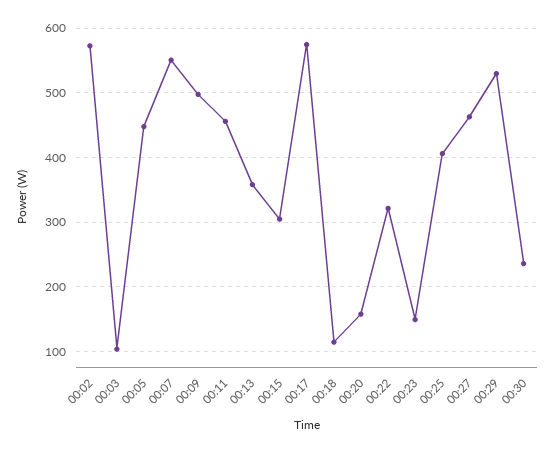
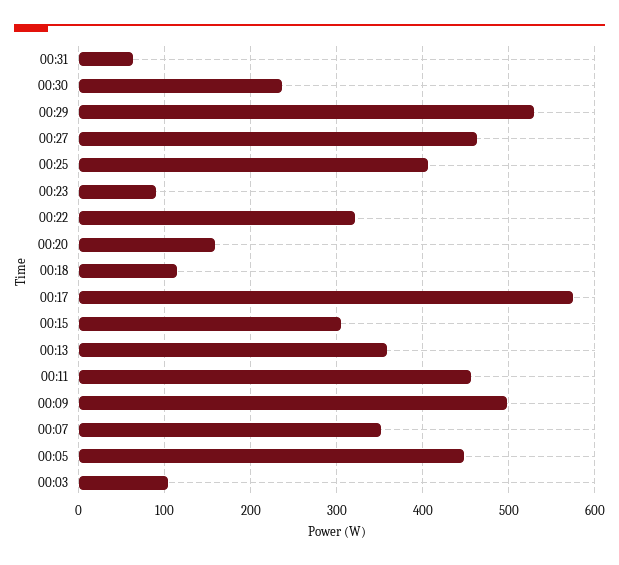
00:02: 570 -> none
00:07: 550 -> 350
00:23: 150 -> 90
00:31: none -> 60

